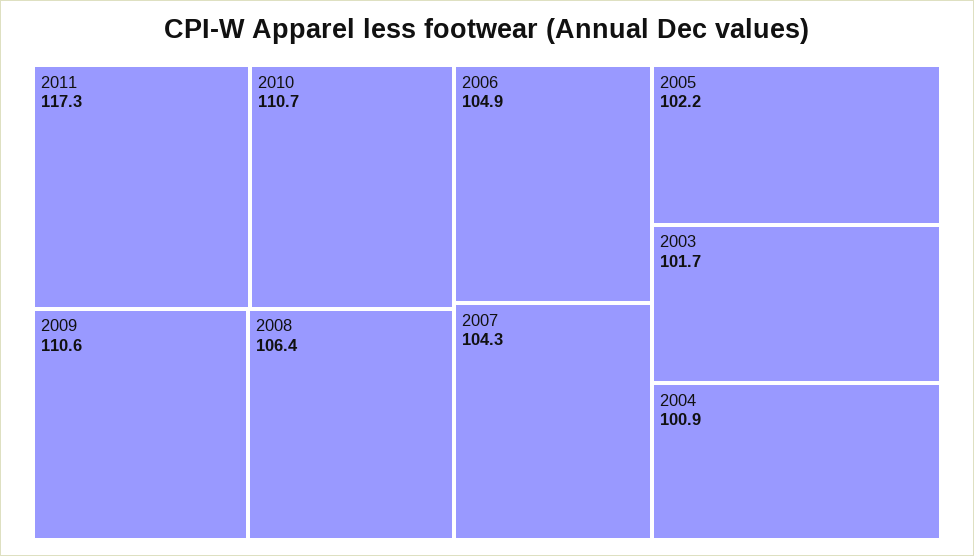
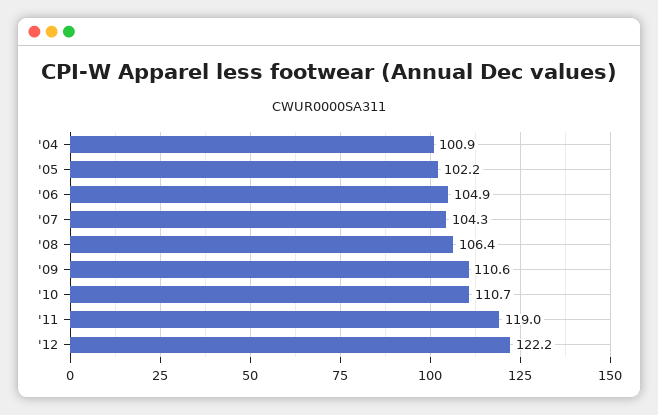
2011: 117.3 -> 119
2003: 101.7 -> none
'12: none -> 122.2

